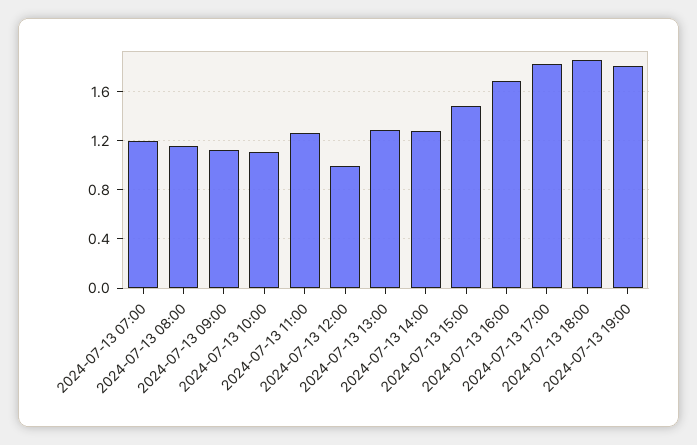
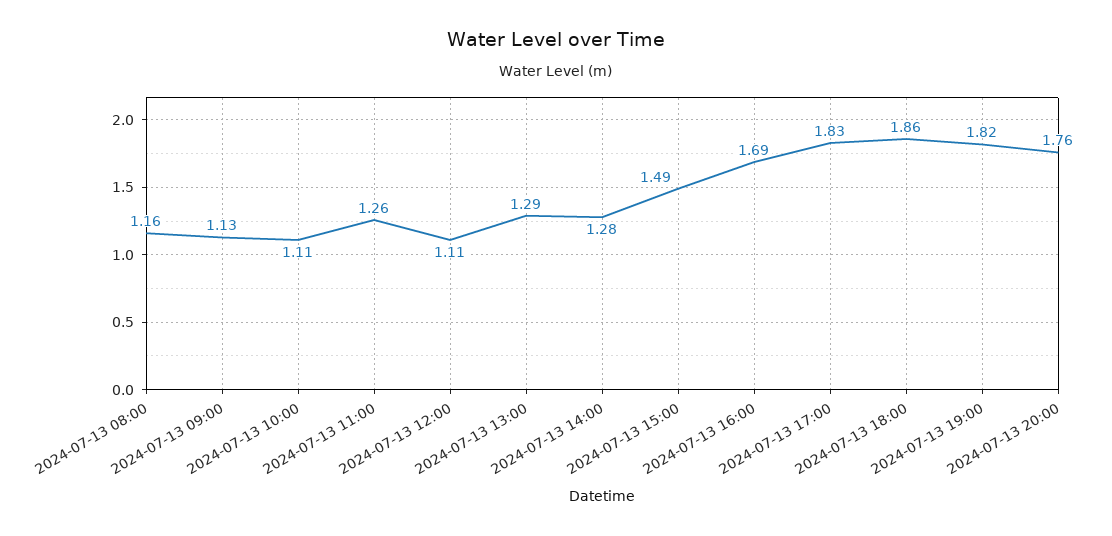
2024-07-13 07:00: 1.2 -> none
2024-07-13 12:00: 1 -> 1.11
2024-07-13 20:00: none -> 1.76

